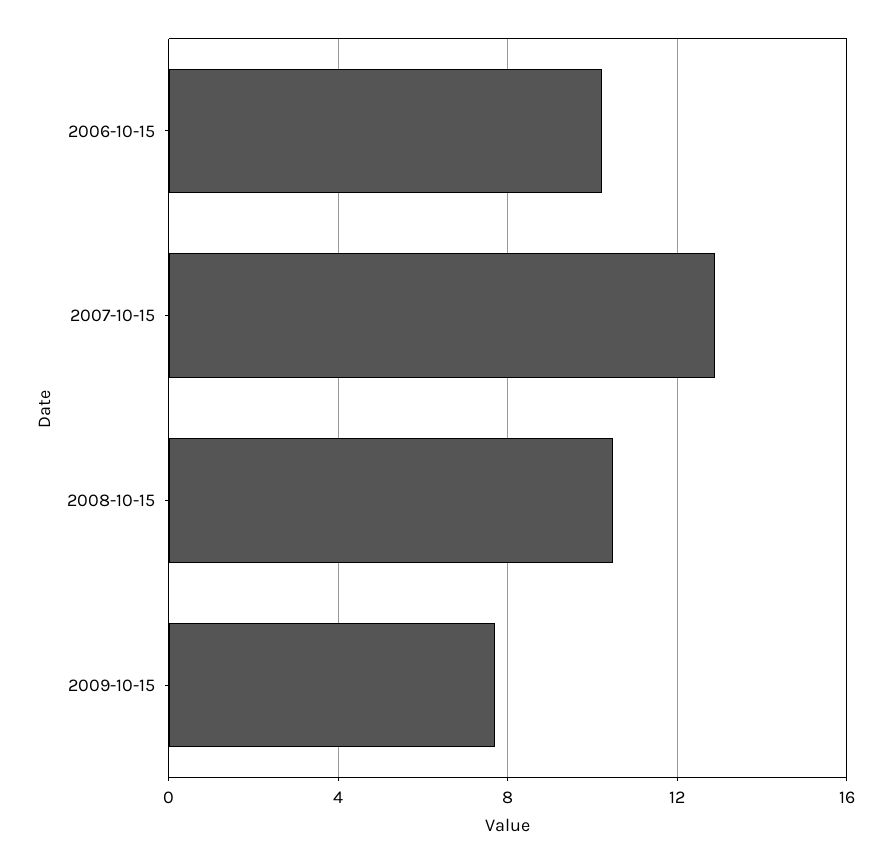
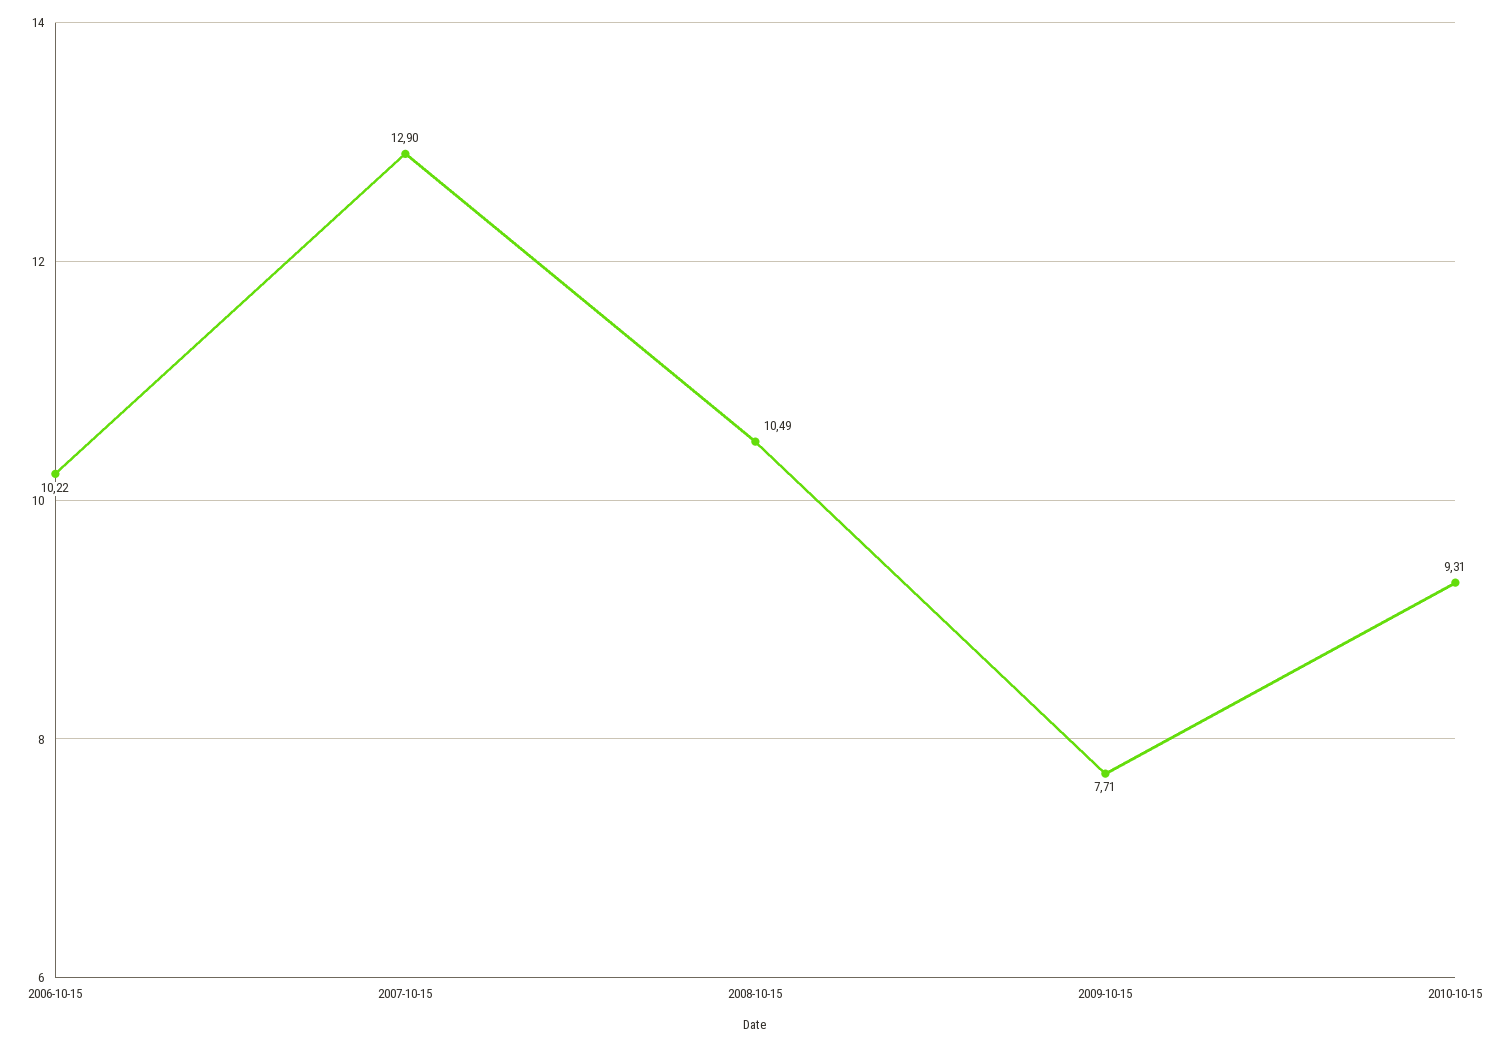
2010-10-15: none -> 9.31

